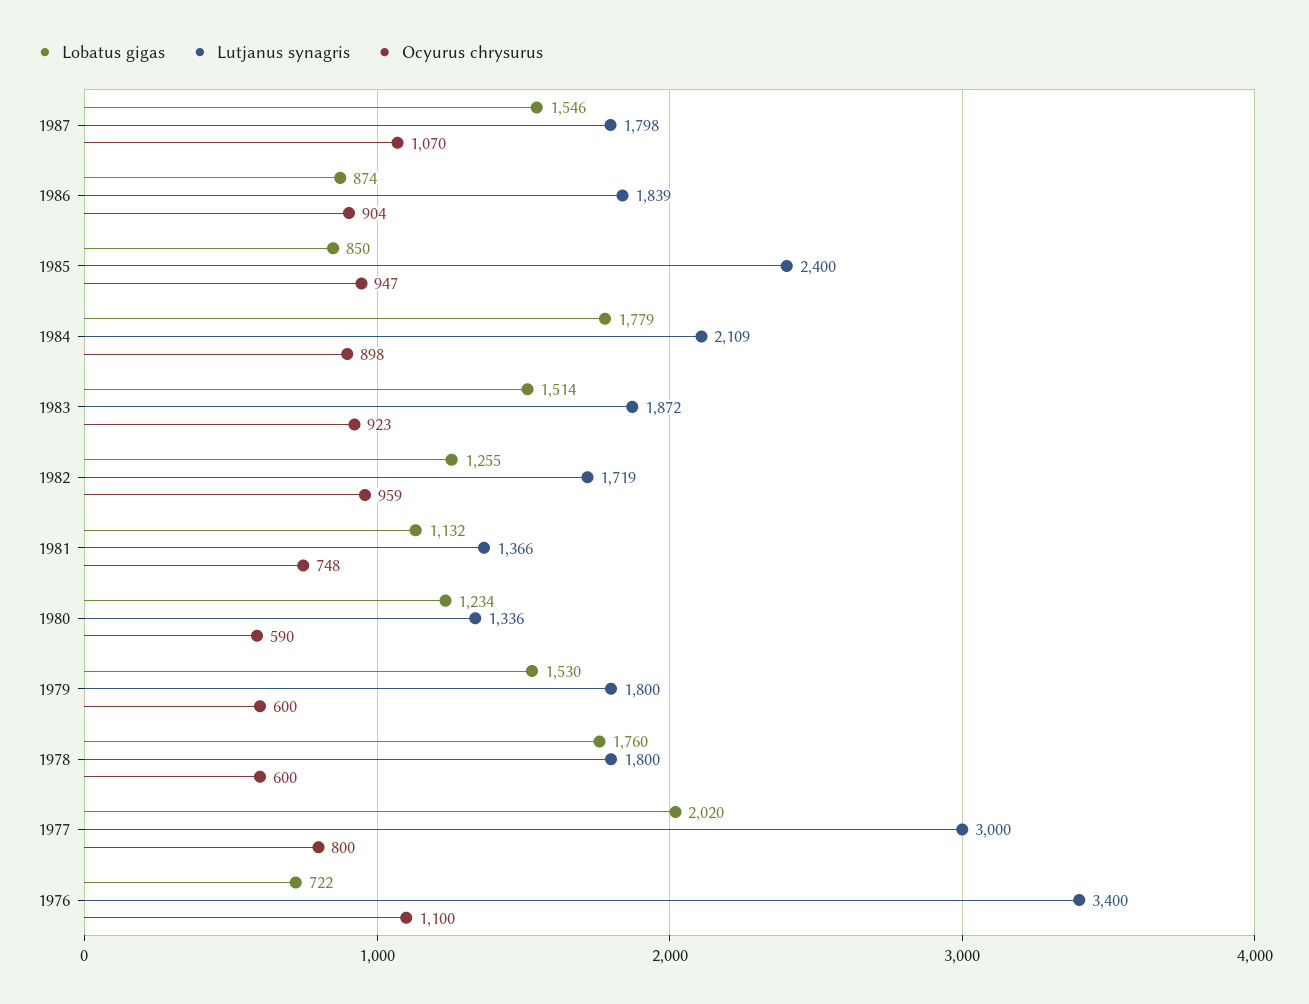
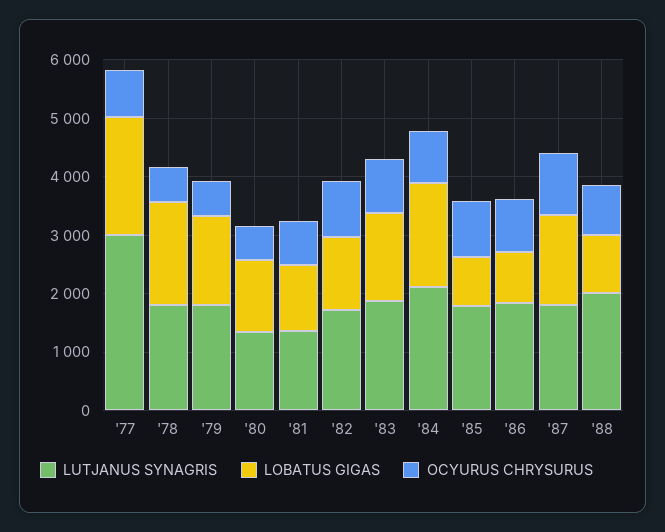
Lutjanus synagris, 1985: 2400 -> 1800
Lobatus gigas, 1976: 722 -> none
Lutjanus synagris, 1976: 3400 -> none
Ocyurus chrysurus, 1976: 1100 -> none
Lutjanus synagris, '88: none -> 2000
Lobatus gigas, '88: none -> 1000
Ocyurus chrysurus, '88: none -> 800

